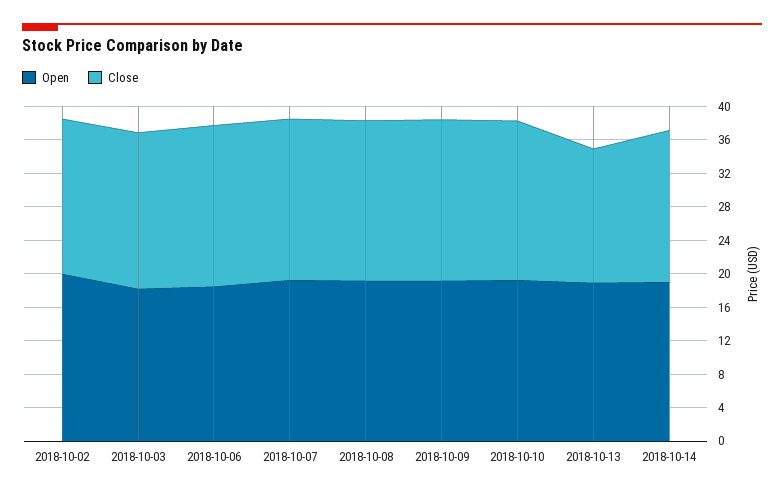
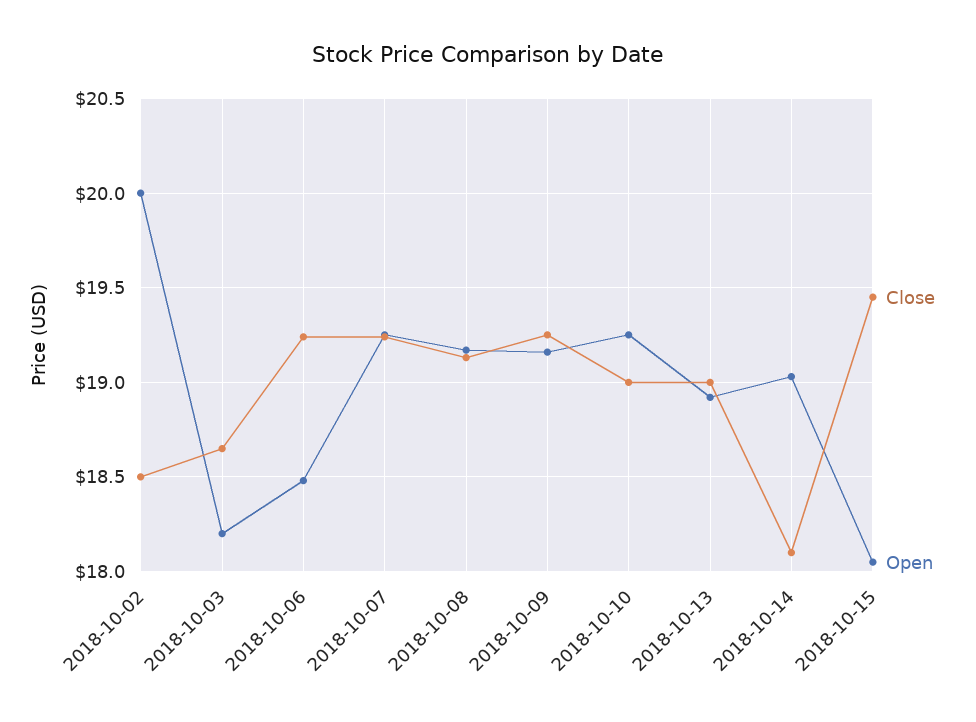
Close, 2018-10-13: 16 -> 19
Close, 2018-10-15: none -> 19.45
Open, 2018-10-15: none -> 18.05

